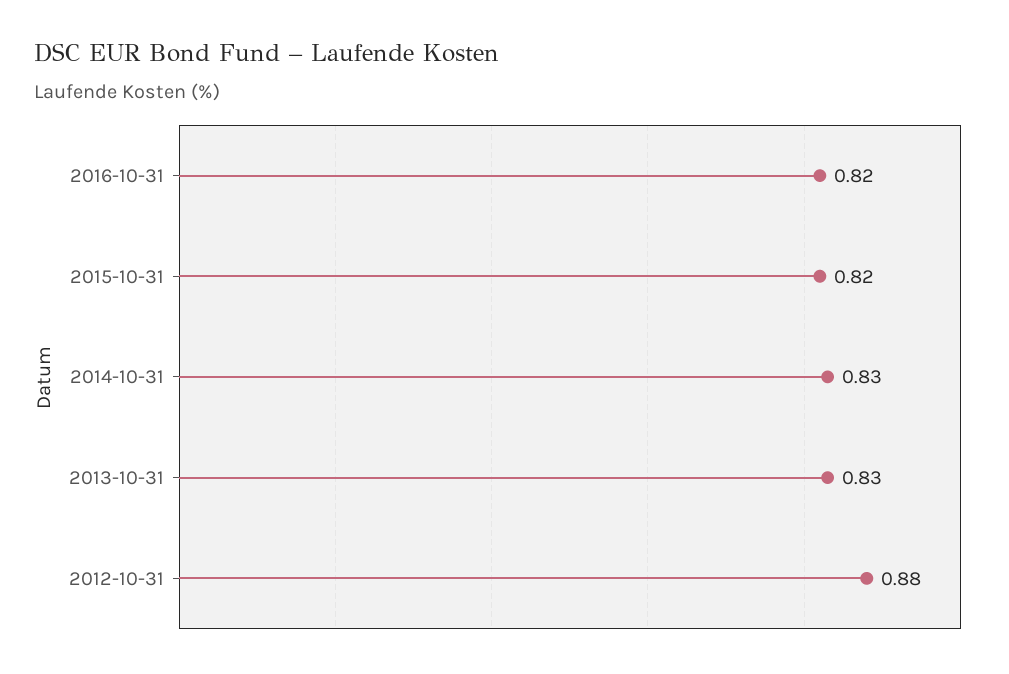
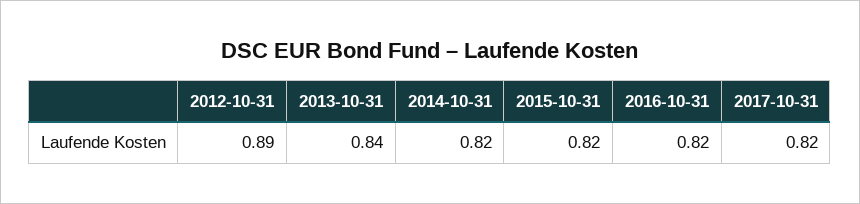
2014-10-31: 0.83 -> 0.82
2013-10-31: 0.83 -> 0.84
2012-10-31: 0.88 -> 0.89
2017-10-31: none -> 0.82

